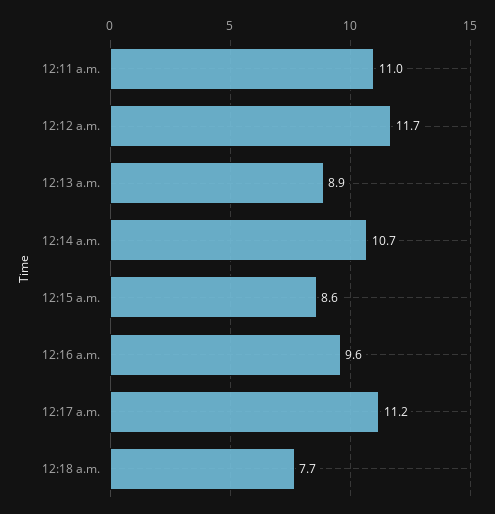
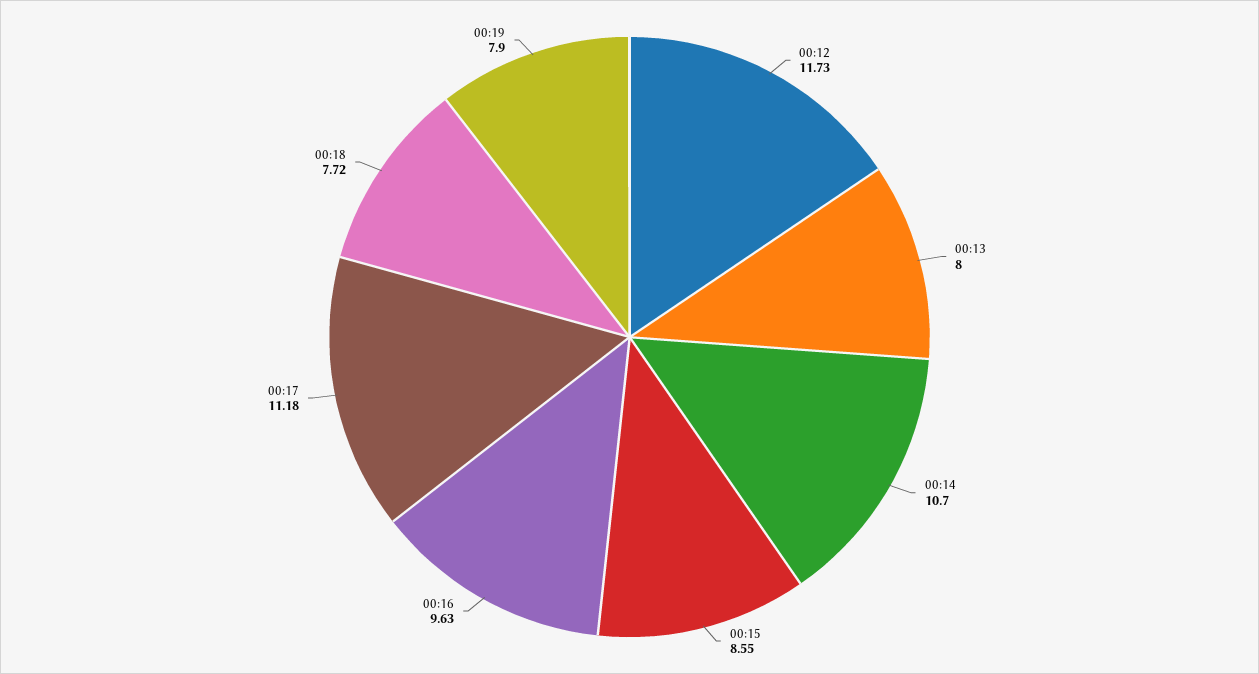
12:11 a.m.: 11 -> none
12:13 a.m.: 8.9 -> 8
00:19: none -> 7.9

